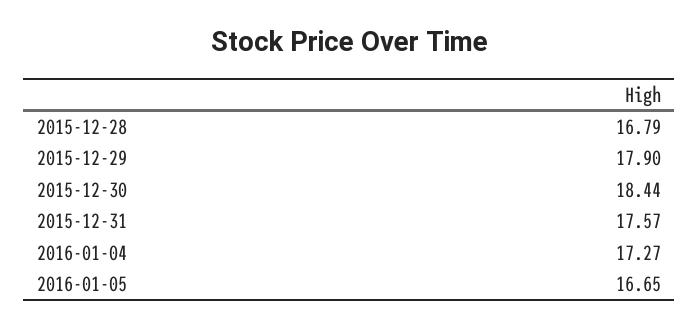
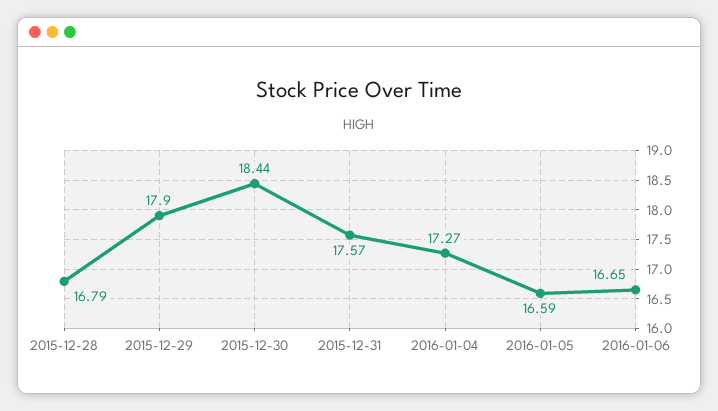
2016-01-05: 16.65 -> 16.59
2016-01-06: none -> 16.65

